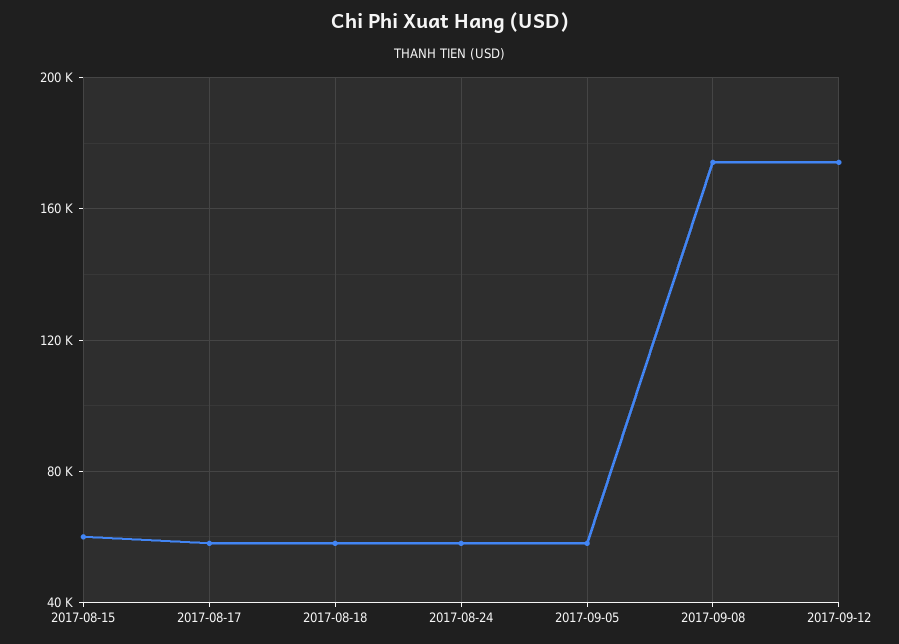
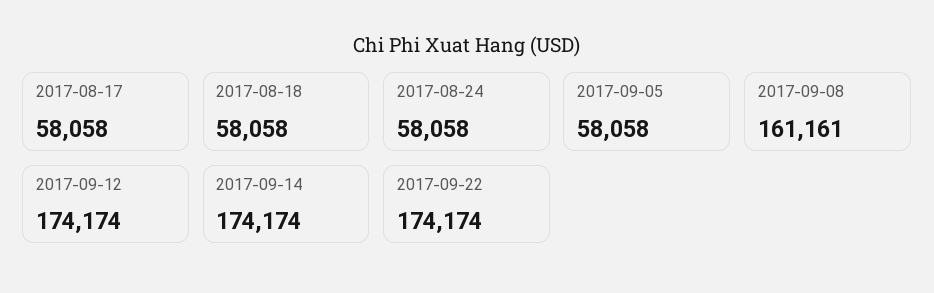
2017-08-15: 60000 -> none
2017-09-08: 175000 -> 161161
2017-09-14: none -> 174174
2017-09-22: none -> 174174

